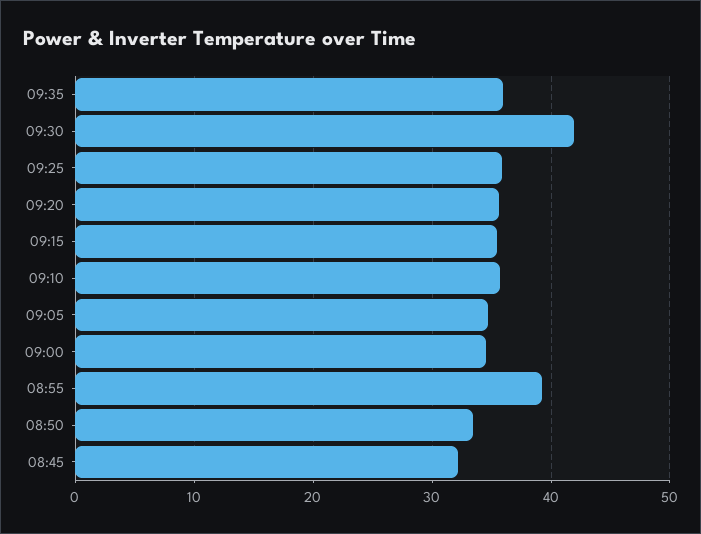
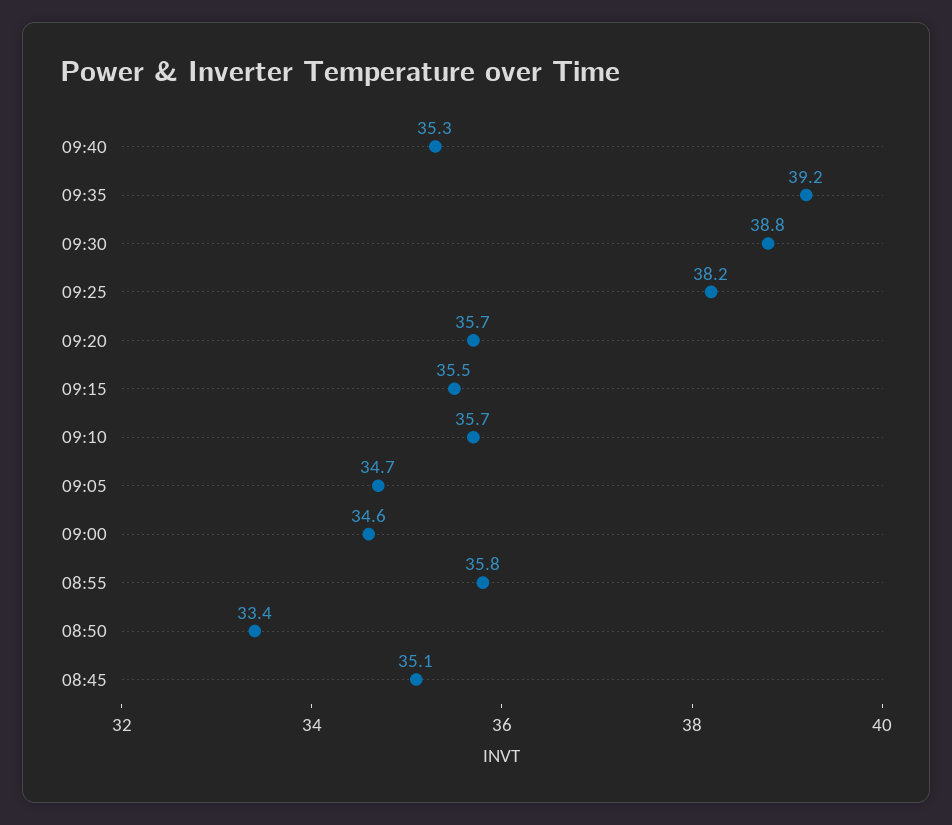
09:35: 36 -> 39.2
09:30: 42 -> 38.8
09:25: 36 -> 38.2
08:55: 39 -> 35.8
08:45: 32 -> 35.1
09:40: none -> 35.3

